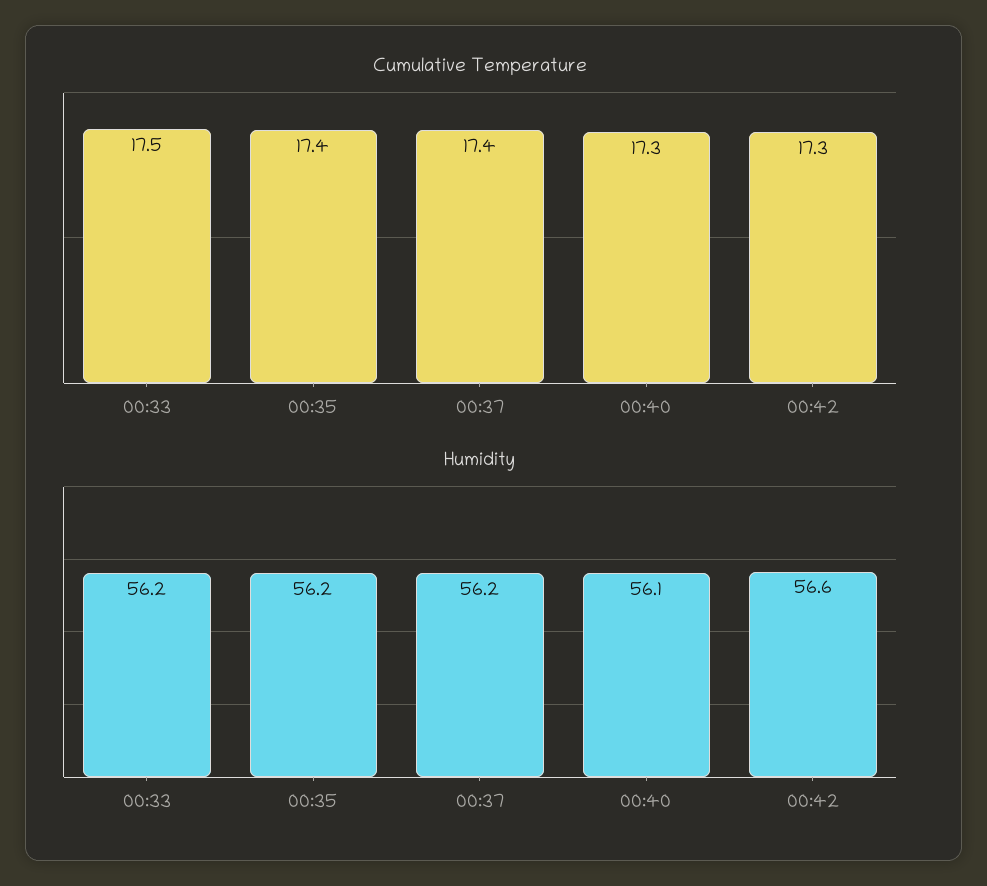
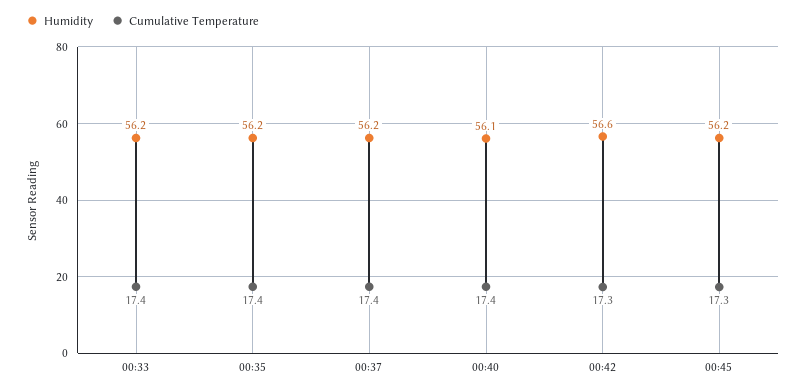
Cumulative Temperature, 00:33: 17.5 -> 17.4
Cumulative Temperature, 00:40: 17.3 -> 17.4
Humidity, 00:45: none -> 56.2
Cumulative Temperature, 00:45: none -> 17.3

